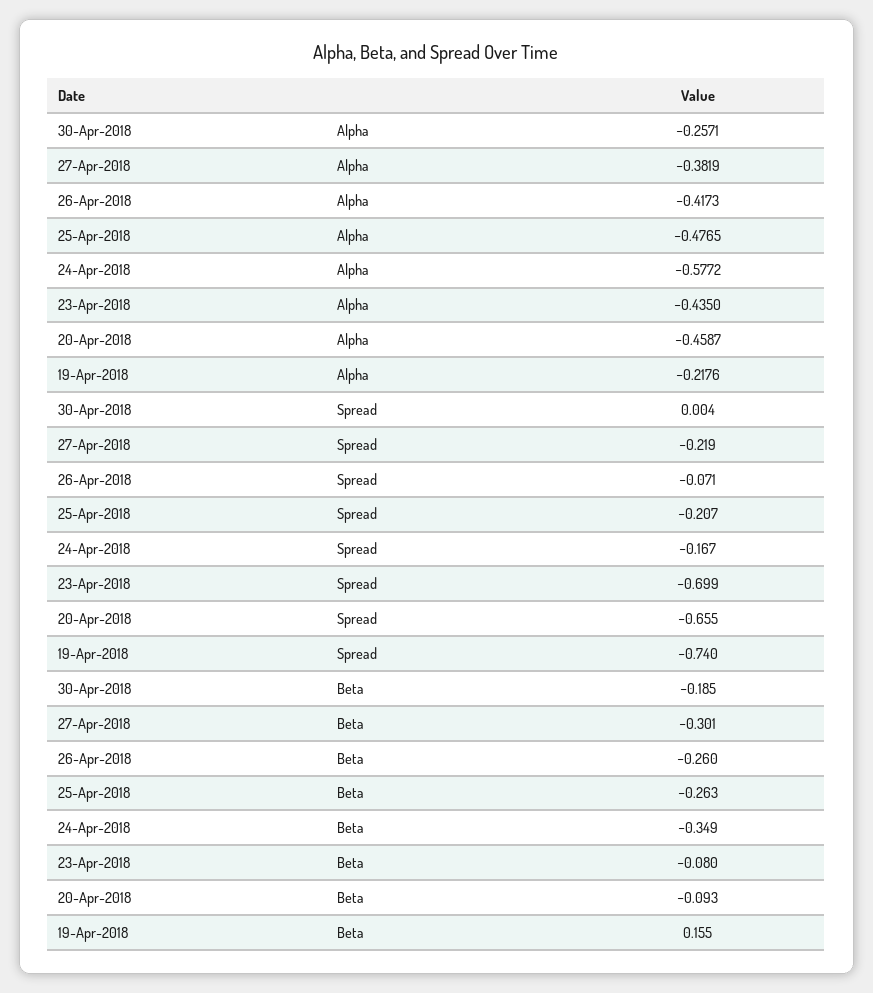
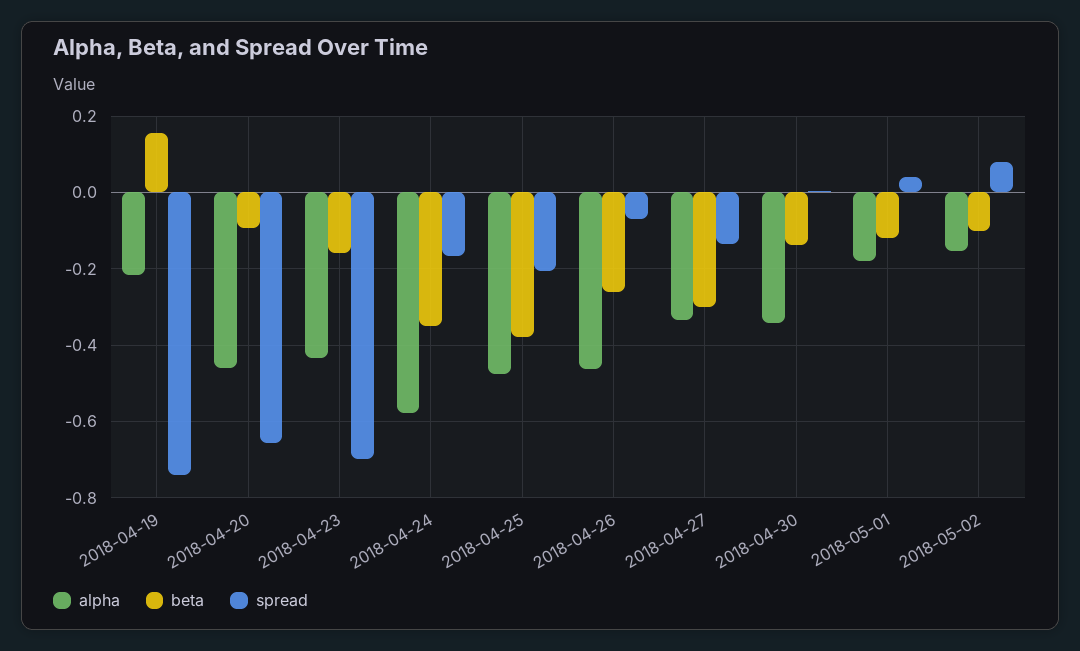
Alpha, 30-Apr-2018: -0.2571 -> -0.34
Alpha, 27-Apr-2018: -0.3819 -> -0.34
Alpha, 26-Apr-2018: -0.4173 -> -0.46
Spread, 27-Apr-2018: -0.219 -> -0.14
Beta, 30-Apr-2018: -0.185 -> -0.14
Beta, 25-Apr-2018: -0.263 -> -0.38
Beta, 23-Apr-2018: -0.08 -> -0.16
Alpha, 2018-05-01: none -> -0.18
Beta, 2018-05-01: none -> -0.12
Spread, 2018-05-01: none -> 0.04
Alpha, 2018-05-02: none -> -0.16
Beta, 2018-05-02: none -> -0.1
Spread, 2018-05-02: none -> 0.08

